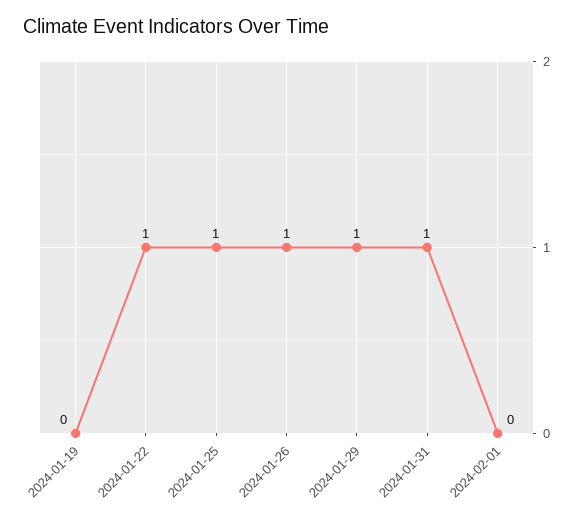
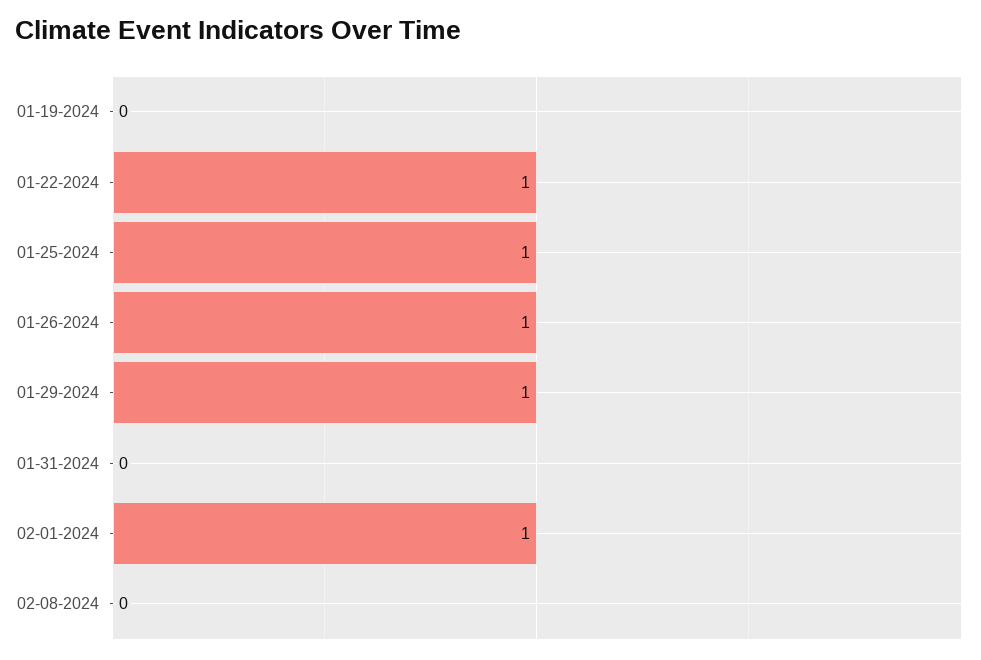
2024-01-31: 1 -> 0
2024-02-01: 0 -> 1
02-08-2024: none -> 0

